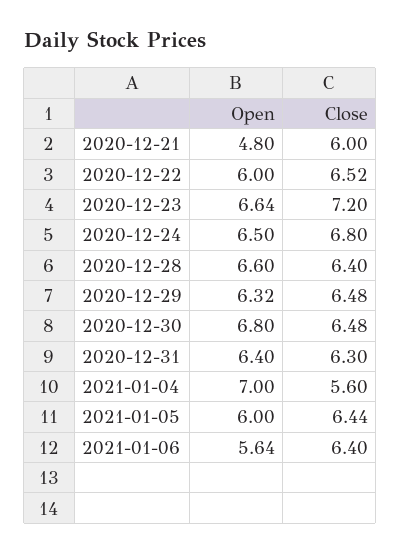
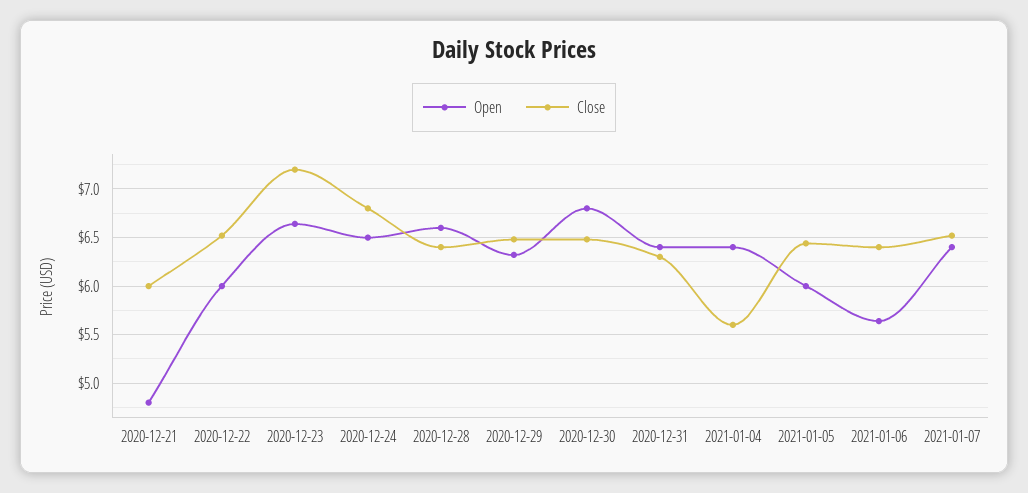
Open, 2021-01-04: 7 -> 6.4
Open, 2021-01-07: none -> 6.4
Close, 2021-01-07: none -> 6.5

